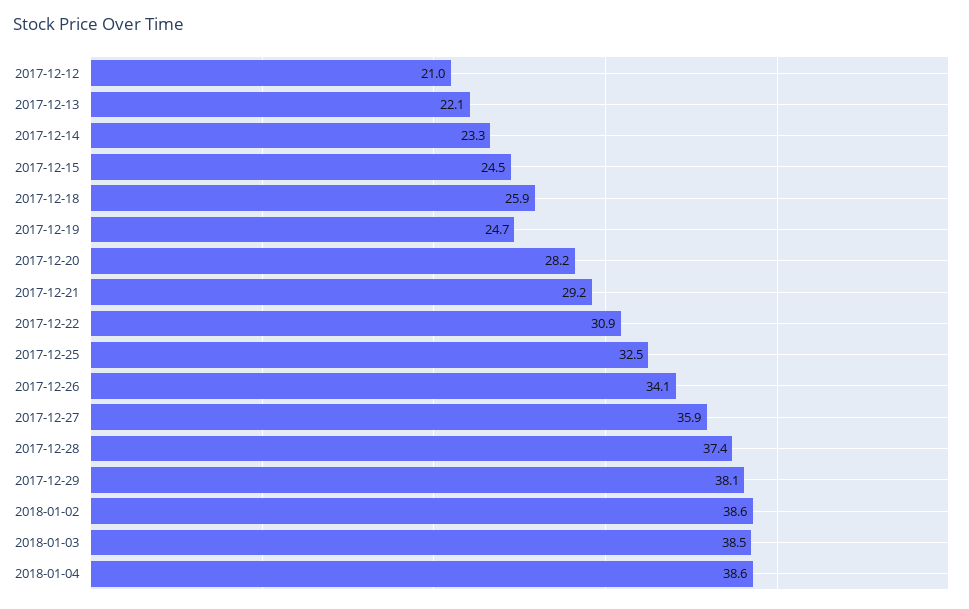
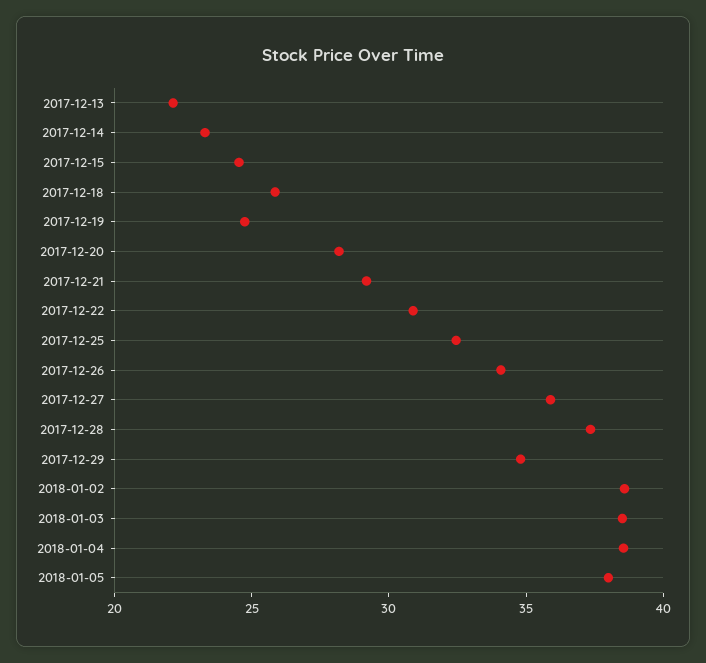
2017-12-12: 21 -> none
2017-12-29: 38.1 -> 35
2018-01-05: none -> 38

